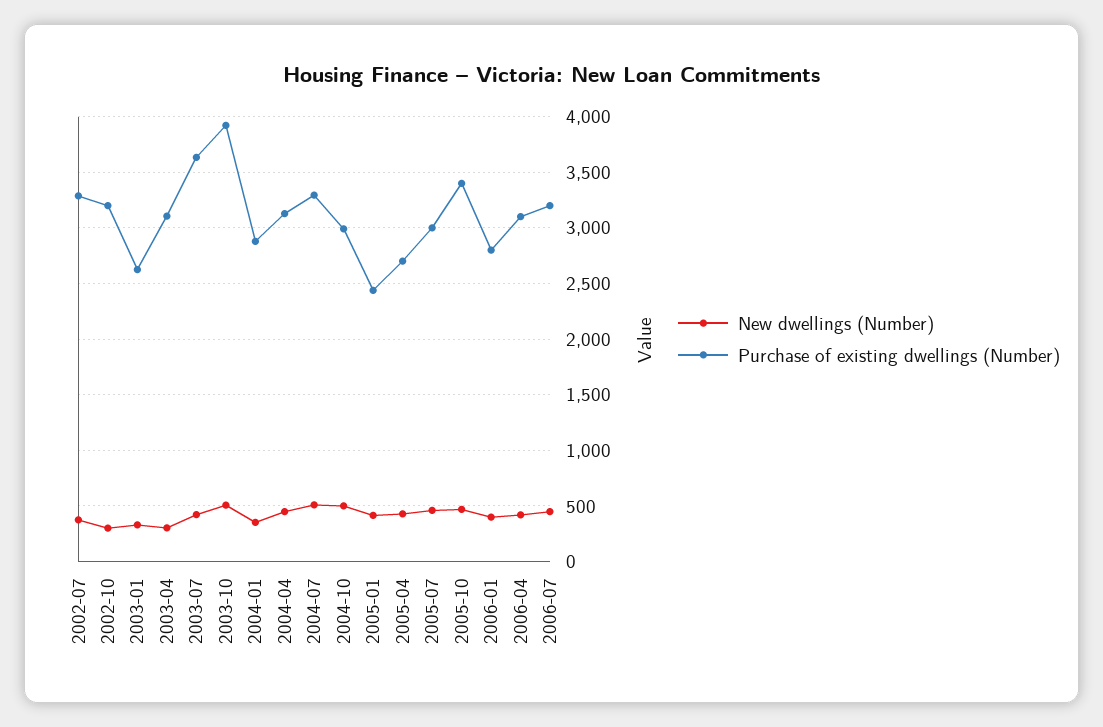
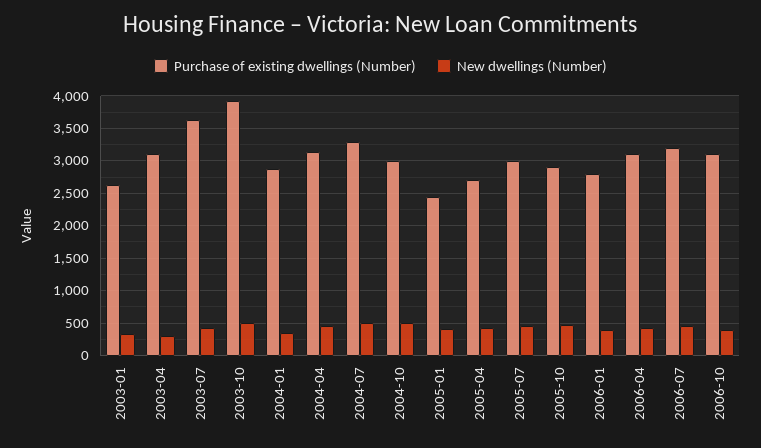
New dwellings (Number), 2002-07: 400 -> none
Purchase of existing dwellings (Number), 2002-07: 3300 -> none
New dwellings (Number), 2002-10: 300 -> none
Purchase of existing dwellings (Number), 2002-10: 3200 -> none
Purchase of existing dwellings (Number), 2005-10: 3400 -> 2900
Purchase of existing dwellings (Number), 2006-10: none -> 3100
New dwellings (Number), 2006-10: none -> 400

